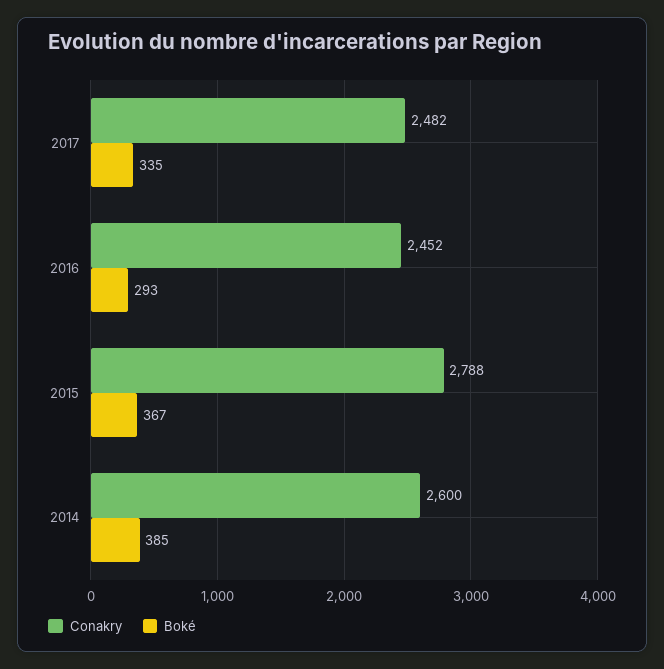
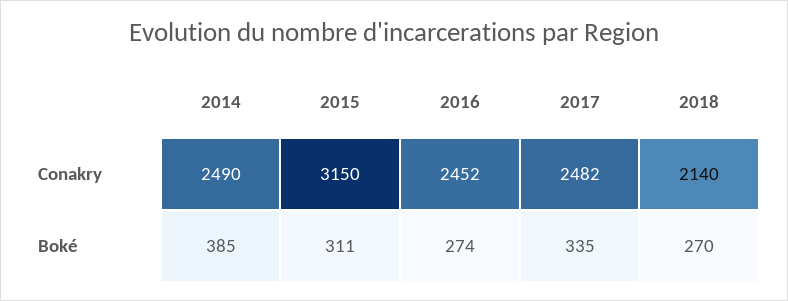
Boké, 2016: 293 -> 274
Conakry, 2015: 2788 -> 3150
Boké, 2015: 367 -> 311
Conakry, 2014: 2600 -> 2490
Conakry, 2018: none -> 2140
Boké, 2018: none -> 270

